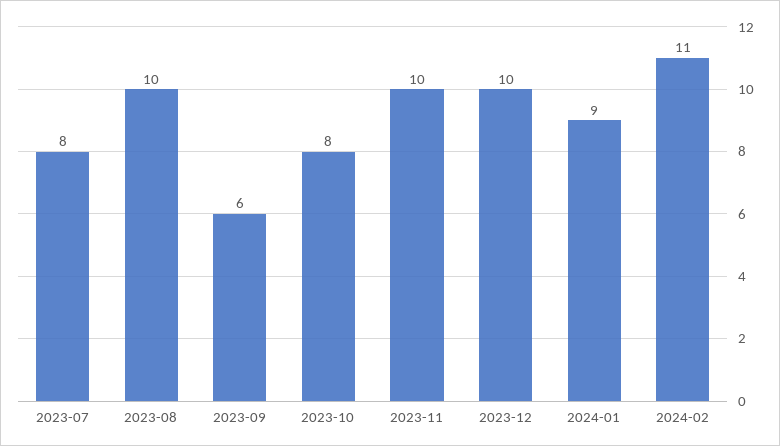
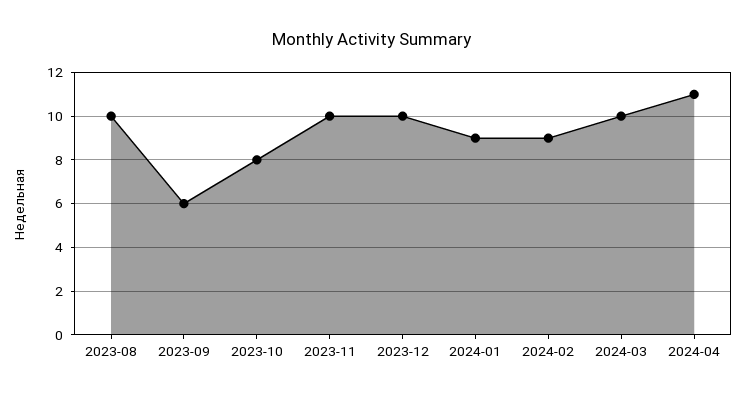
2023-07: 8 -> none
2024-02: 11 -> 9
2024-03: none -> 10
2024-04: none -> 11

